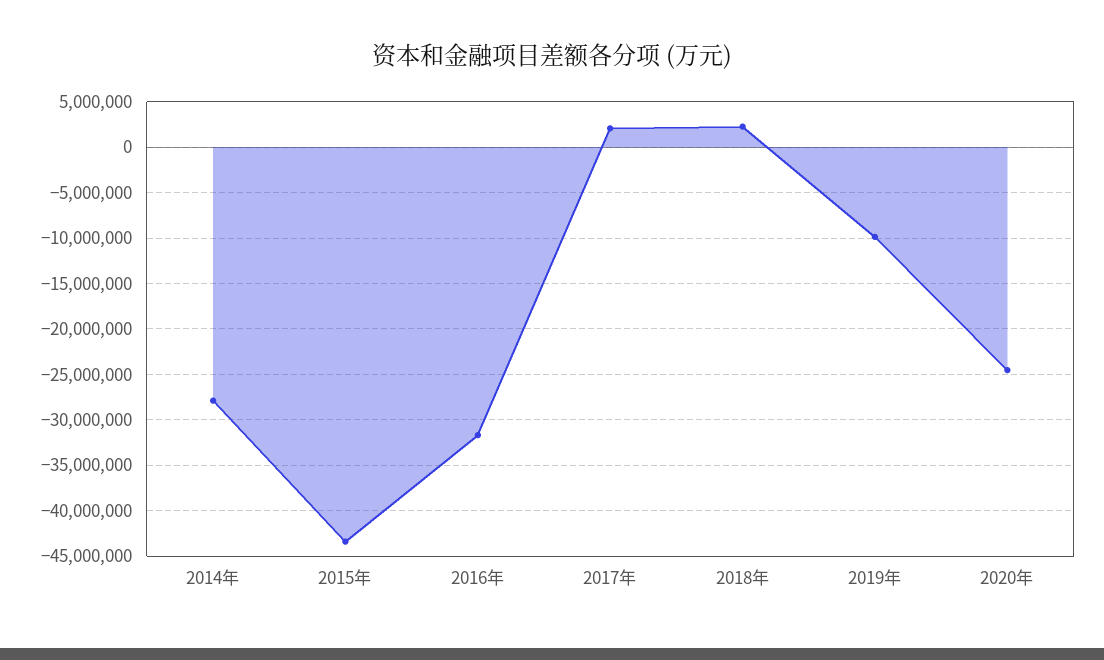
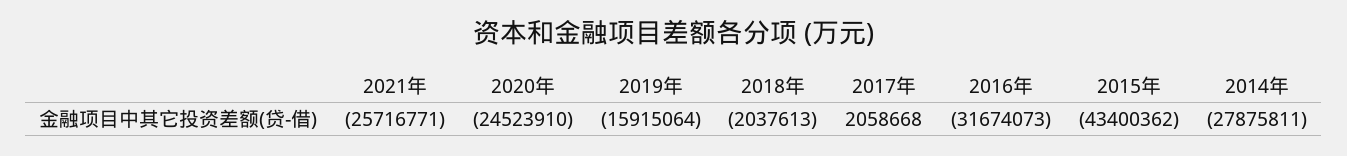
2018年: 2000000 -> -2037613
2019年: -10000000 -> -15915064
2021年: none -> -25716771

